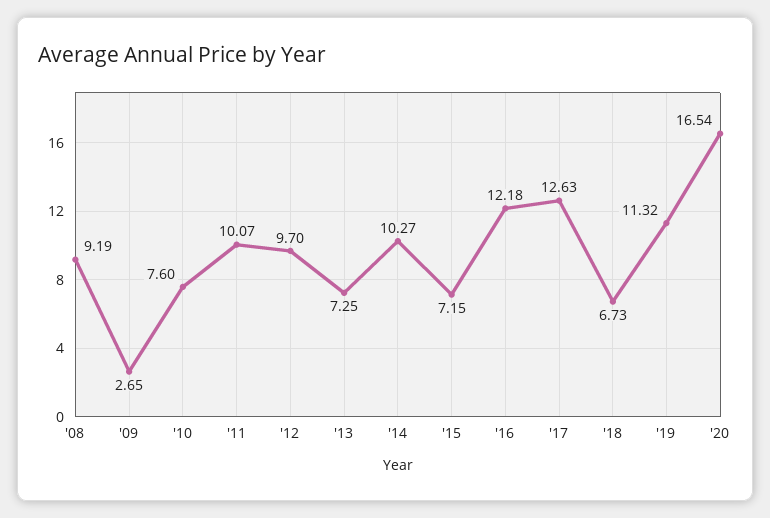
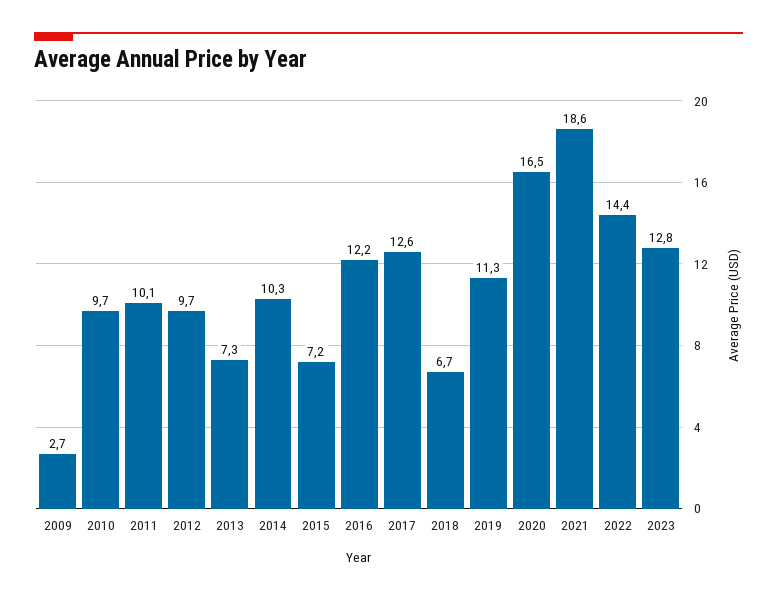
'08: 9.19 -> none
'10: 7.6 -> 9.7
2021: none -> 18.6
2022: none -> 14.4
2023: none -> 12.8

